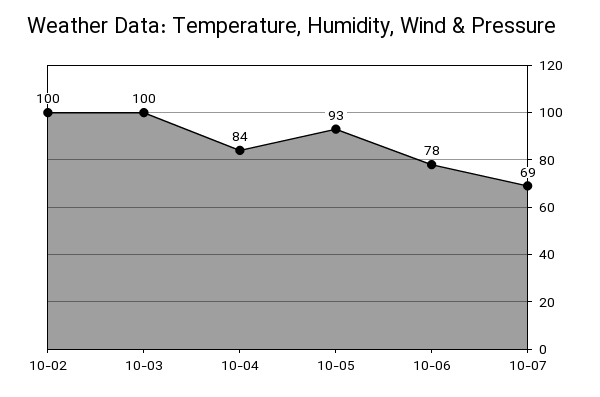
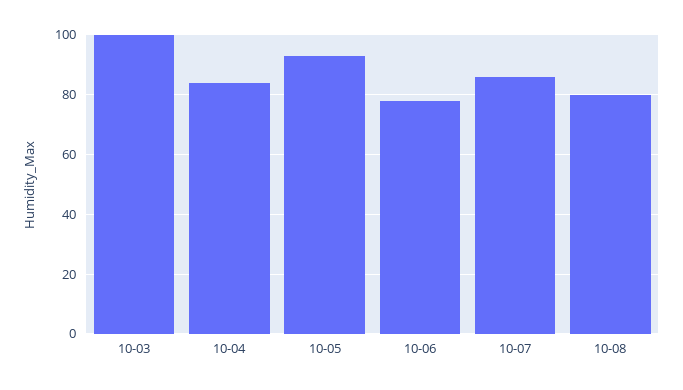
10-02: 100 -> none
10-07: 69 -> 85
10-08: none -> 80

